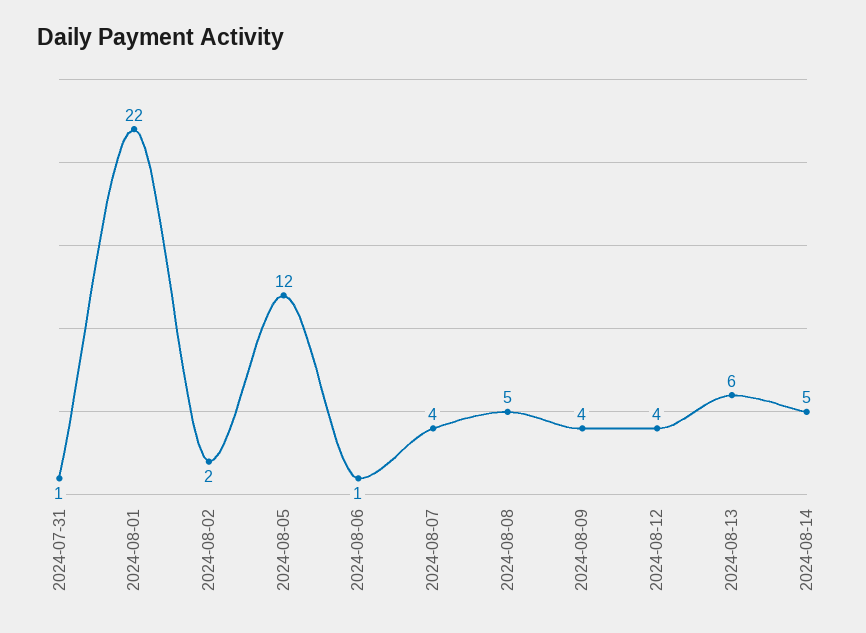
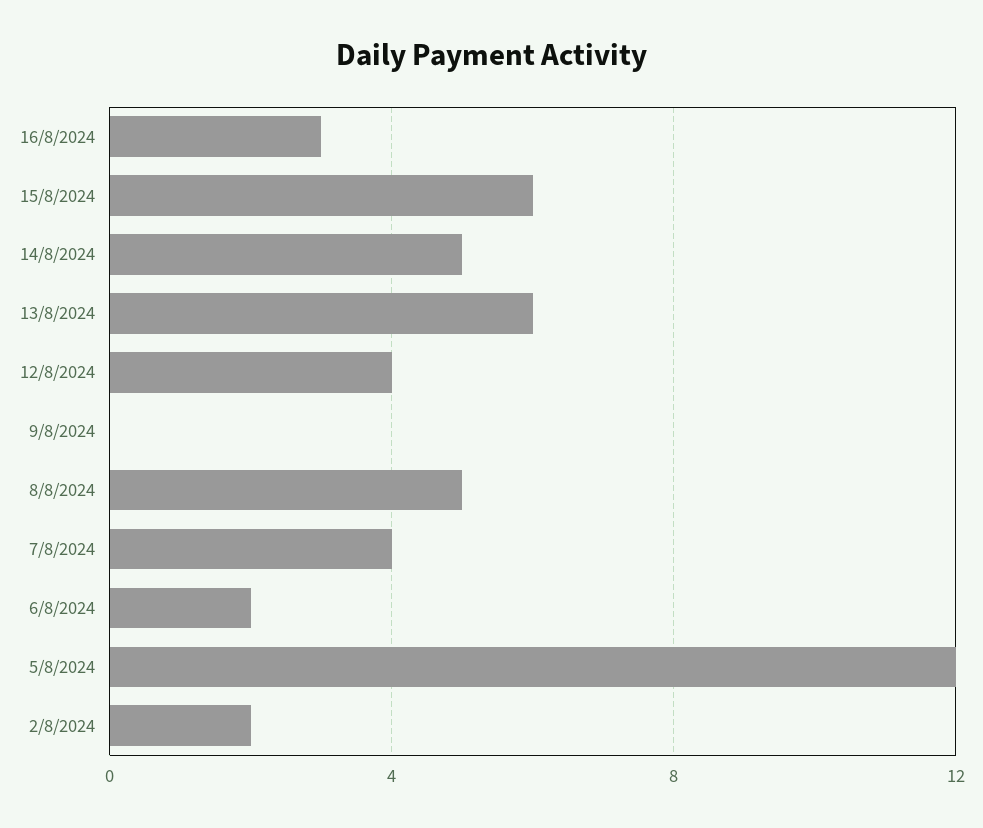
2024-07-31: 1 -> none
2024-08-01: 22 -> none
2024-08-06: 1 -> 2
2024-08-09: 4 -> 0
16/8/2024: none -> 3
15/8/2024: none -> 6

